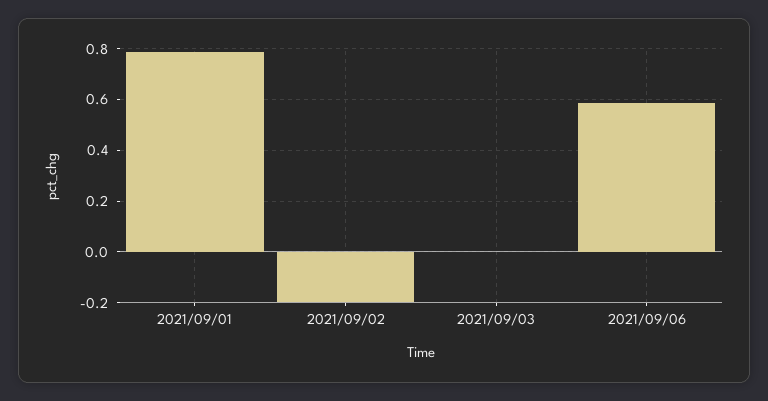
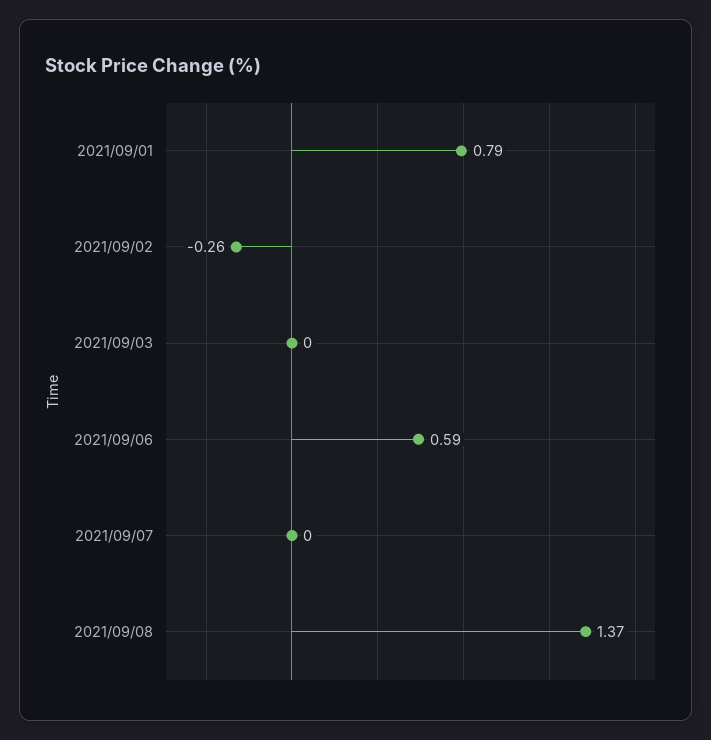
2021/09/02: -0.2 -> -0.26
2021/09/07: none -> 0
2021/09/08: none -> 1.37

